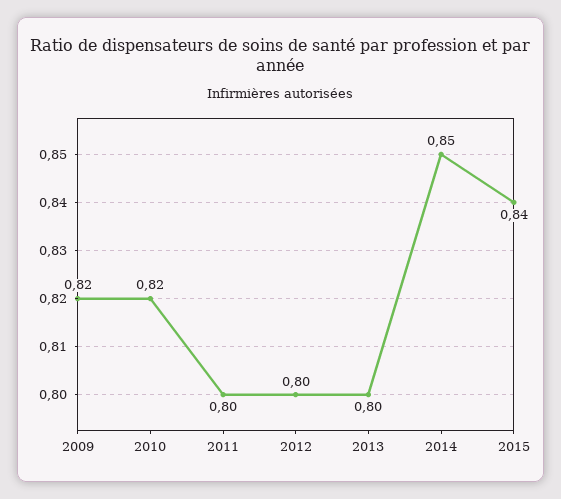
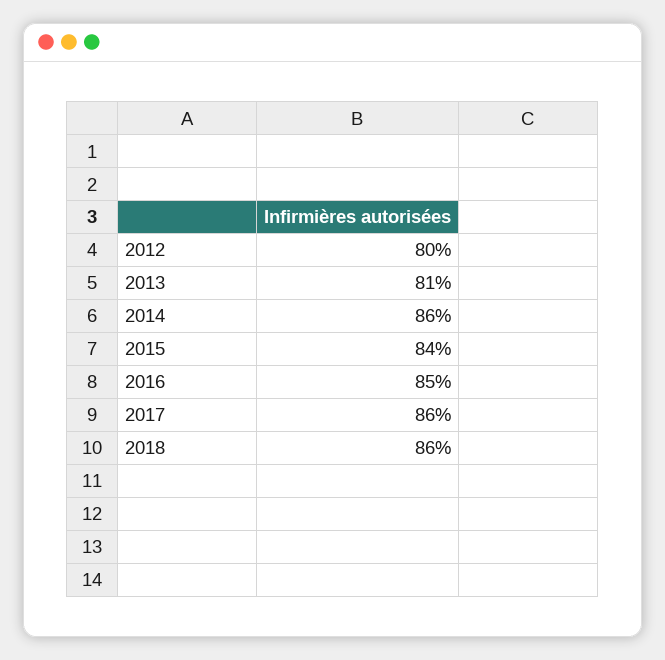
2009: 0.82 -> none
2010: 0.82 -> none
2011: 0.8 -> none
2013: 0.8 -> 0.81
2014: 0.85 -> 0.86
2016: none -> 0.85
2017: none -> 0.86
2018: none -> 0.86

